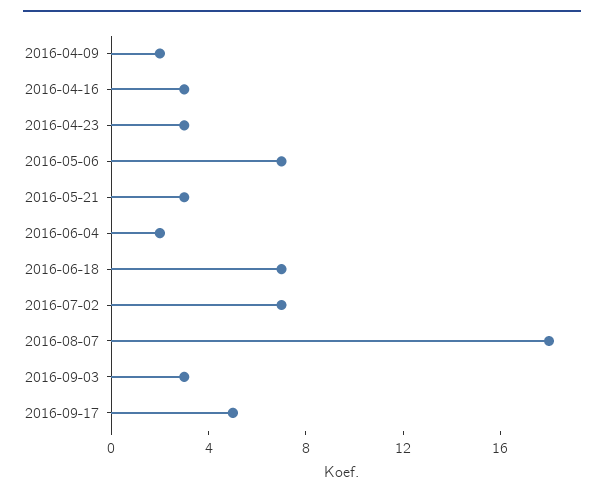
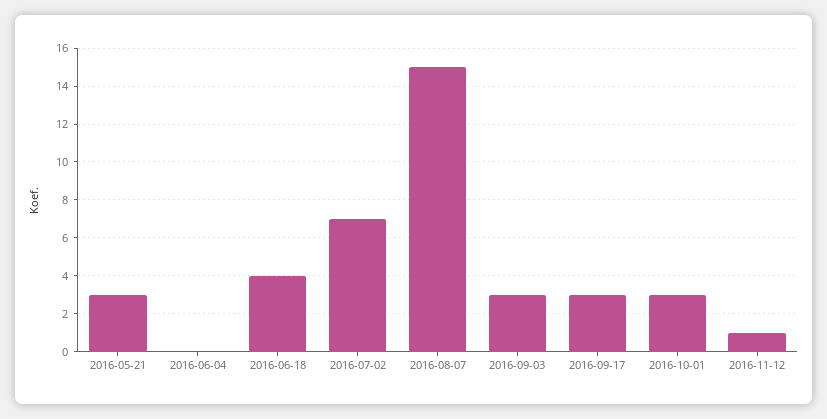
2016-04-09: 2 -> none
2016-04-16: 3 -> none
2016-04-23: 3 -> none
2016-05-06: 7 -> none
2016-06-04: 2 -> 0
2016-06-18: 7 -> 4
2016-08-07: 18 -> 15
2016-09-17: 5 -> 3
2016-10-01: none -> 3
2016-11-12: none -> 1

